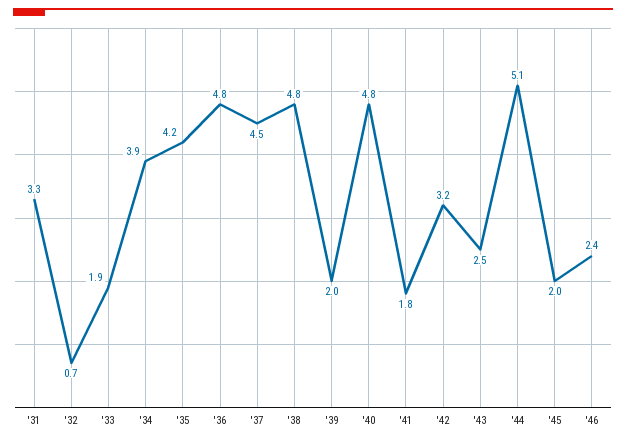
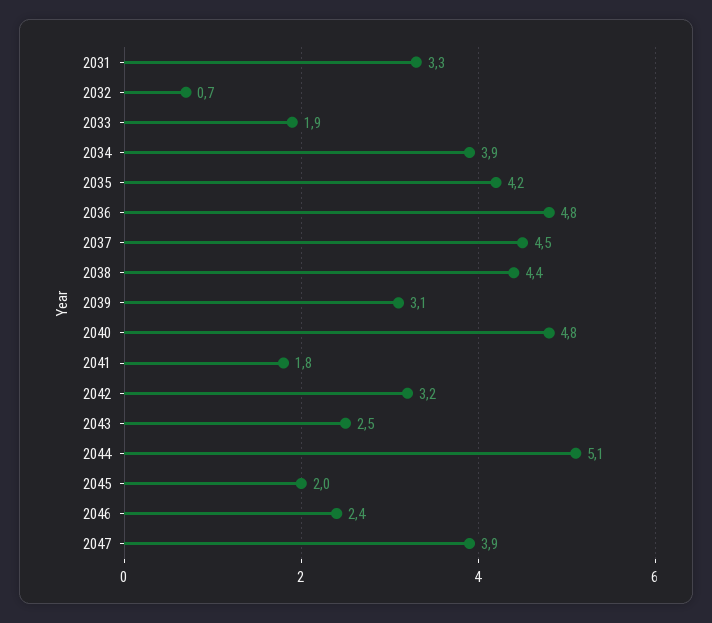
'38: 4.8 -> 4.4
'39: 2 -> 3.1
2047: none -> 3.9

